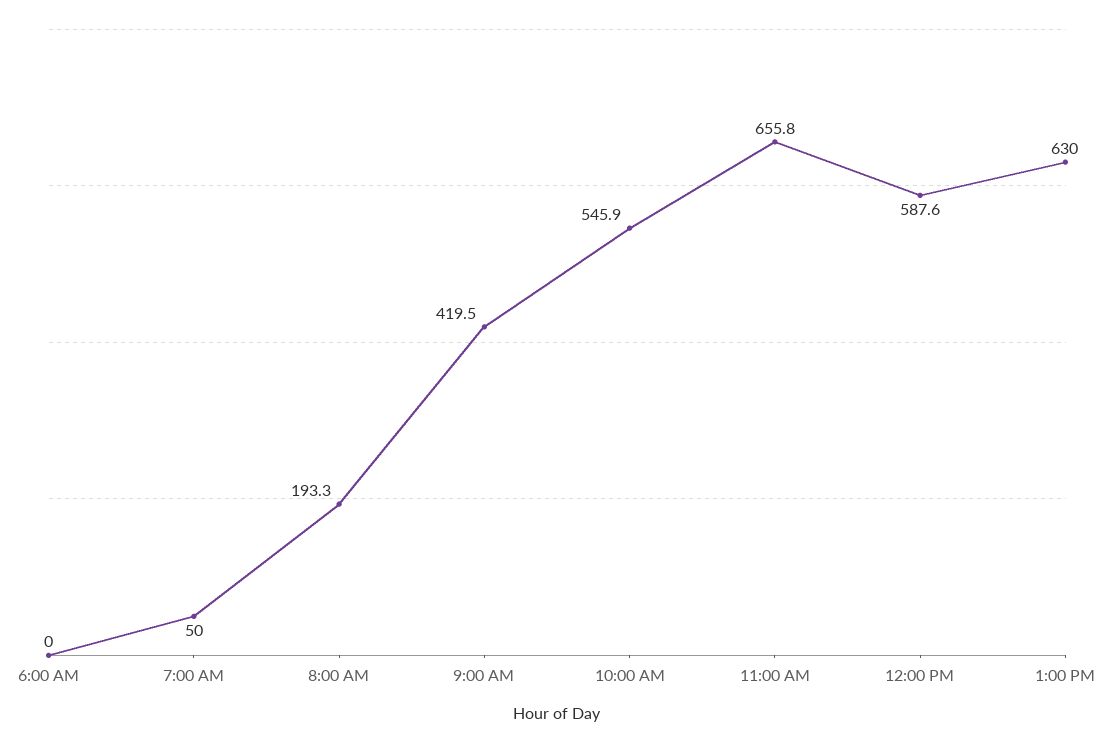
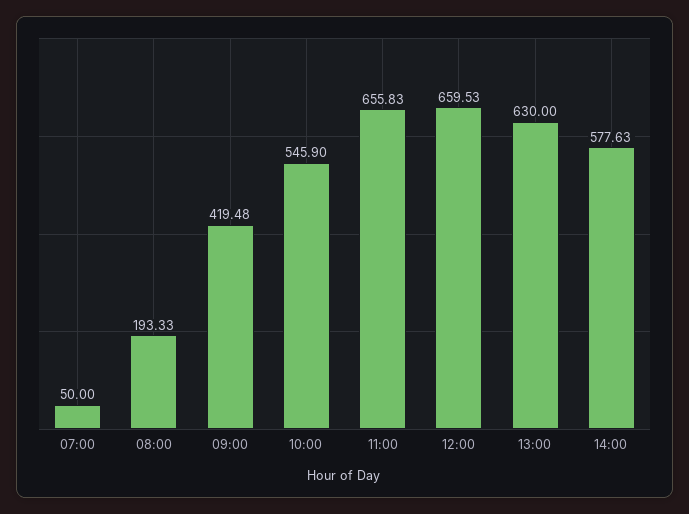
6:00 AM: 0 -> none
12:00 PM: 587.6 -> 659.53
14:00: none -> 577.63

